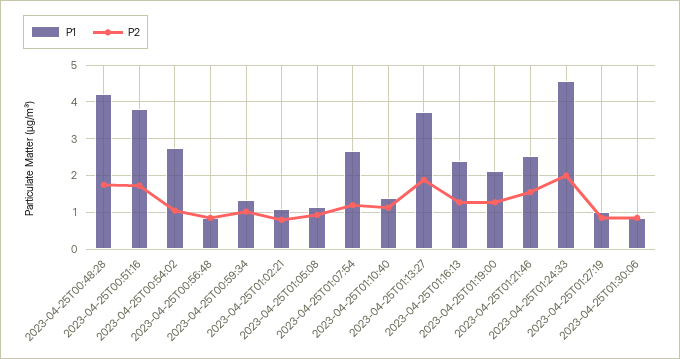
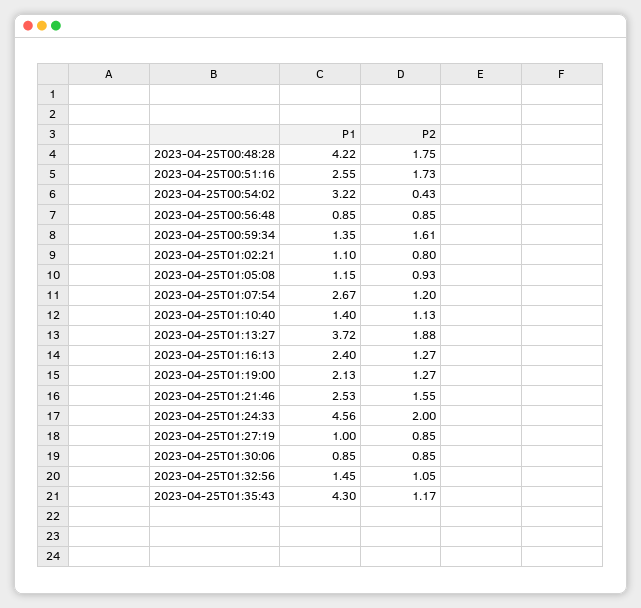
P1, 2023-04-25T00:51:16: 3.8 -> 2.55
P1, 2023-04-25T00:54:02: 2.8 -> 3.22
P2, 2023-04-25T00:54:02: 1 -> 0.43
P2, 2023-04-25T00:59:34: 1 -> 1.61
P1, 2023-04-25T01:32:56: none -> 1.45
P2, 2023-04-25T01:32:56: none -> 1.05
P1, 2023-04-25T01:35:43: none -> 4.3
P2, 2023-04-25T01:35:43: none -> 1.17

